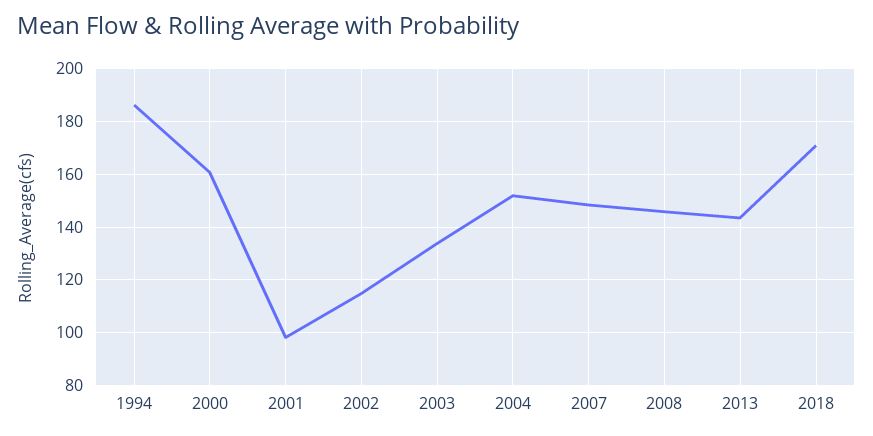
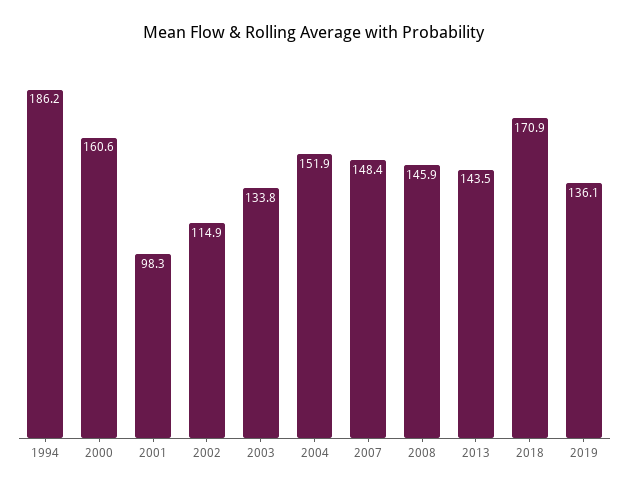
2019: none -> 136.1

